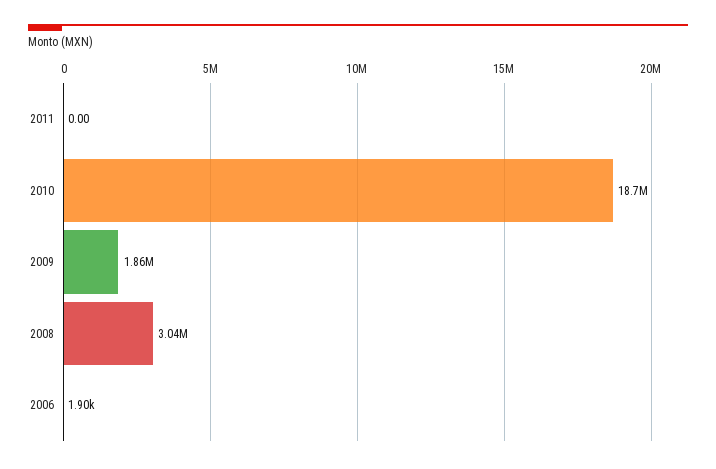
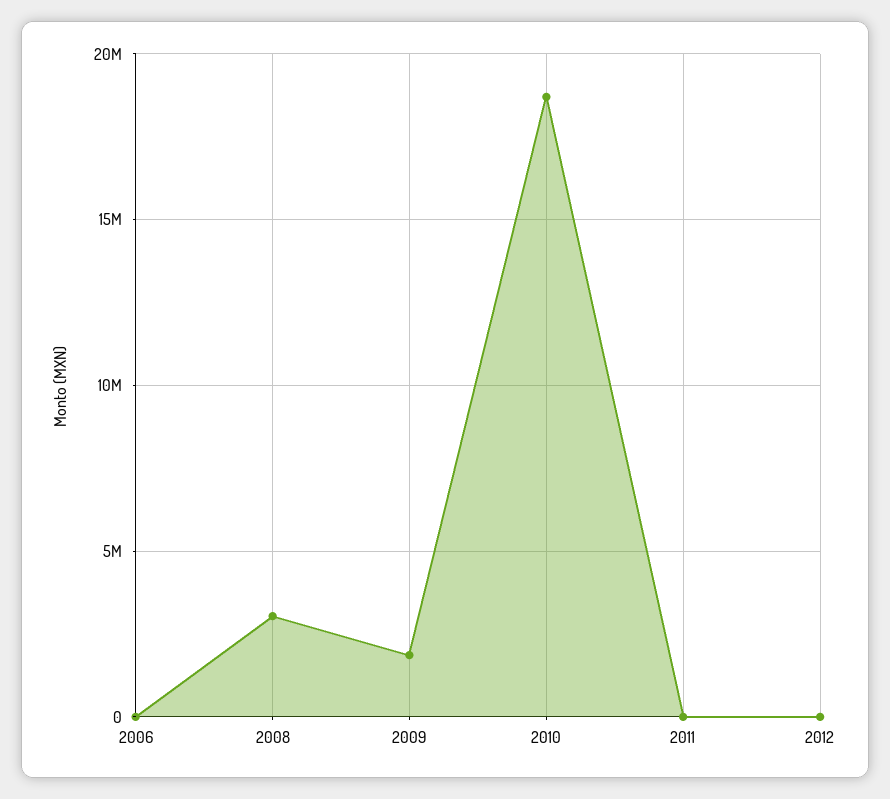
2012: none -> 0

